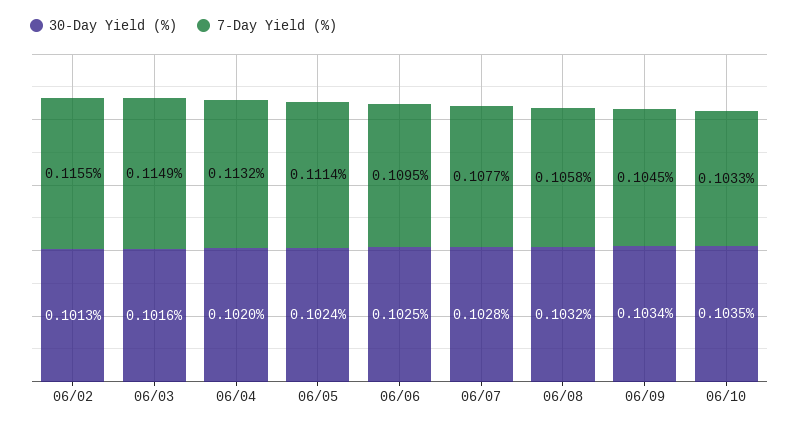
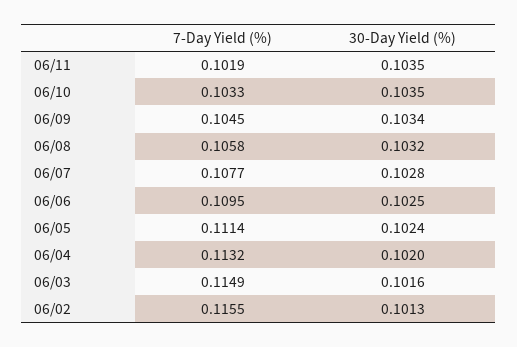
7-Day Yield (%), 06/11: none -> 0.1019
30-Day Yield (%), 06/11: none -> 0.1035

